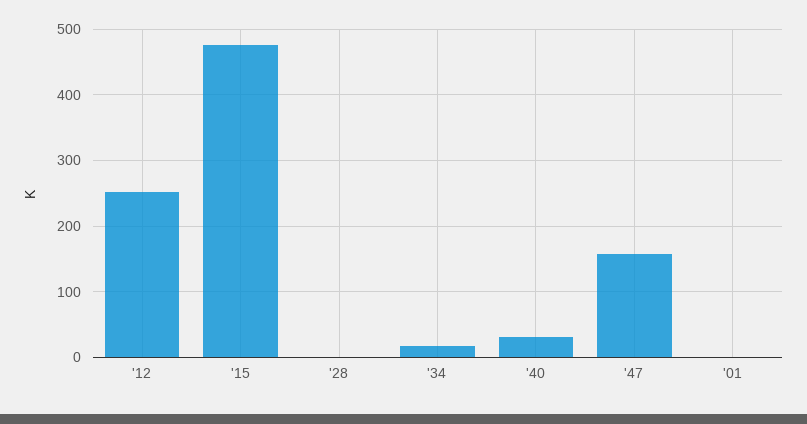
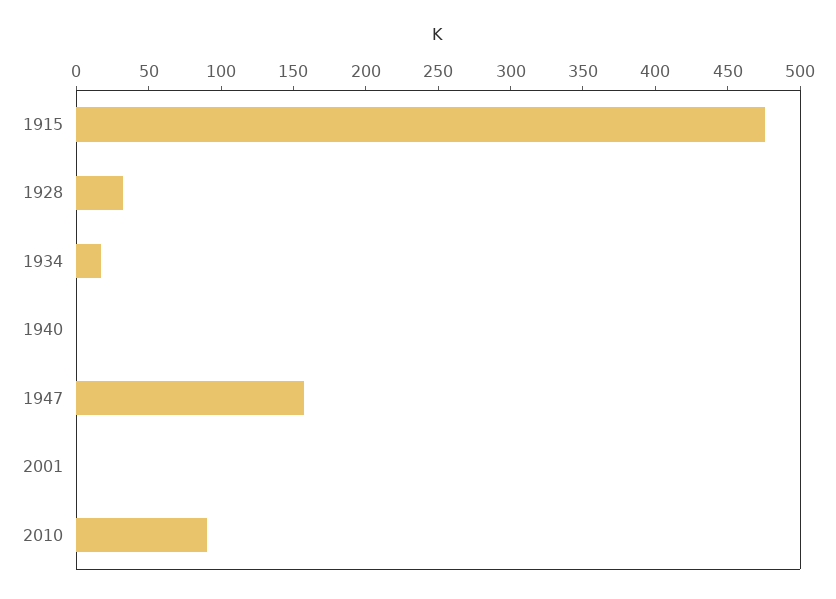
'12: 250 -> none
'28: 0 -> 30
'40: 30 -> 0
2010: none -> 90

